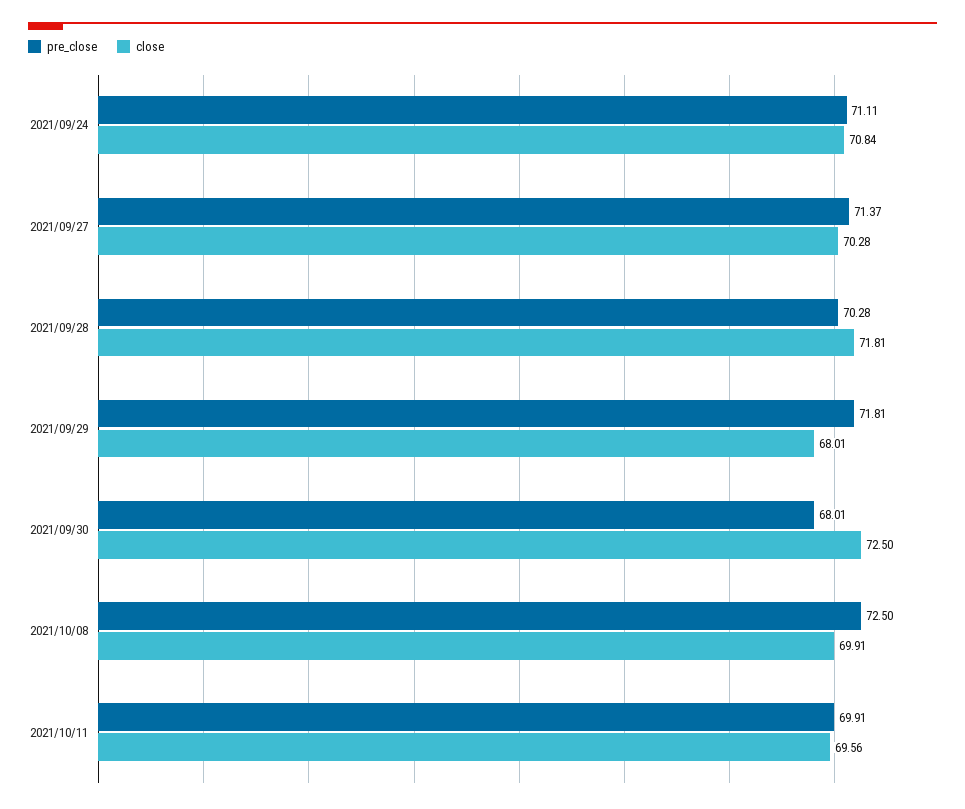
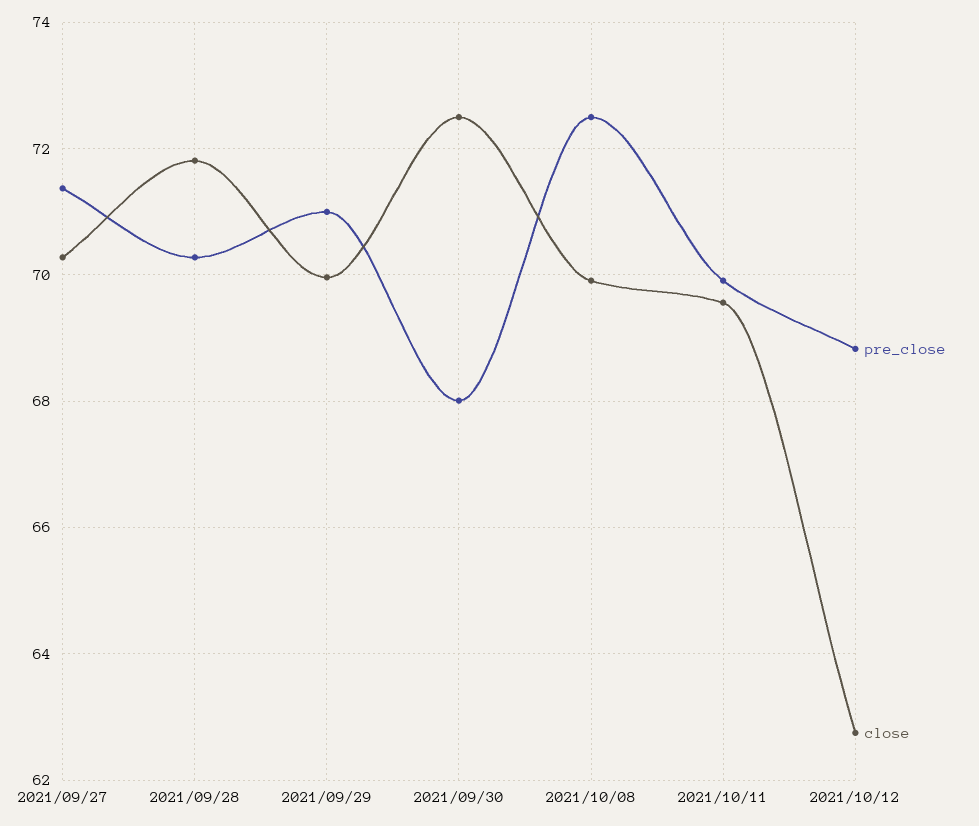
pre_close, 2021/09/24: 71.11 -> none
close, 2021/09/24: 70.84 -> none
pre_close, 2021/09/29: 71.81 -> 71
close, 2021/09/29: 68.01 -> 70
pre_close, 2021/10/12: none -> 68.8
close, 2021/10/12: none -> 62.8

